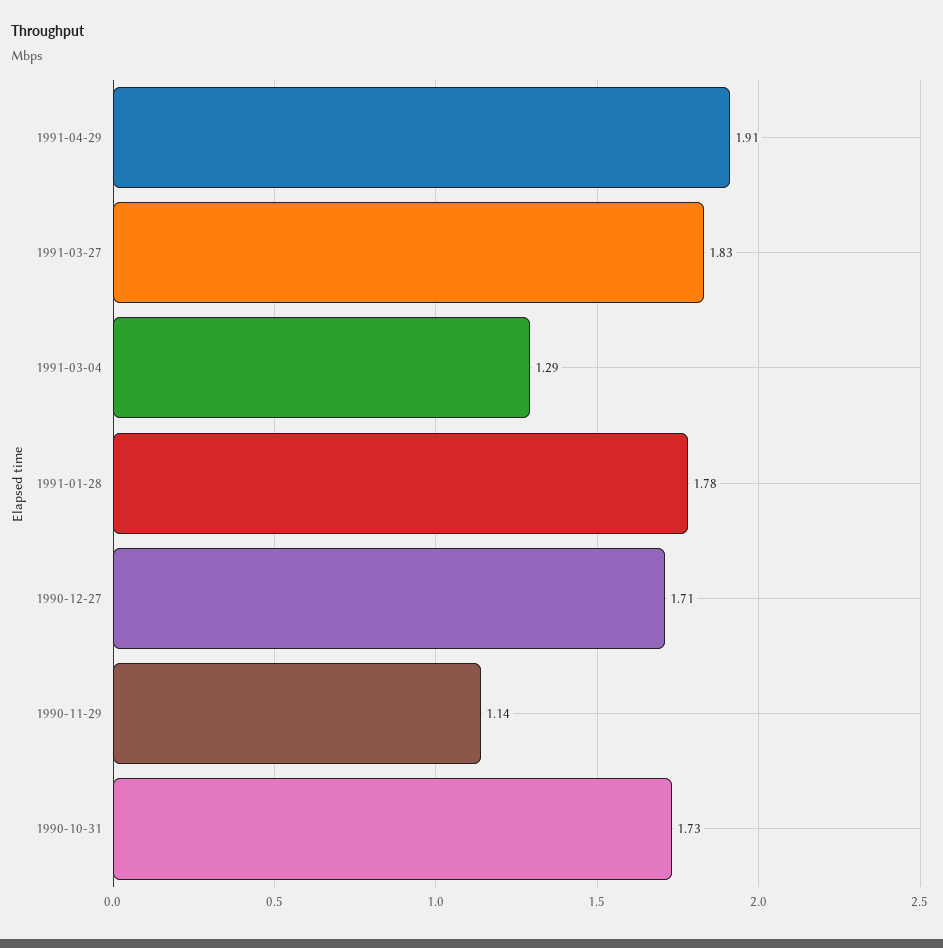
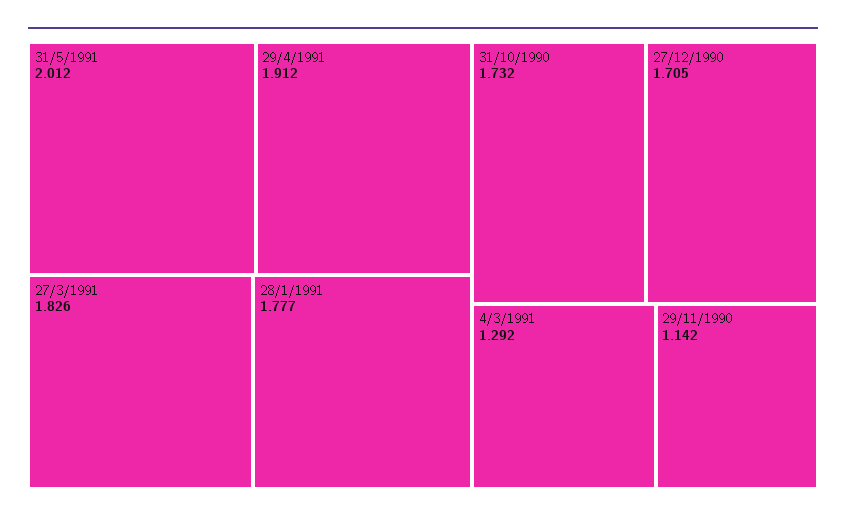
31/5/1991: none -> 2.012

